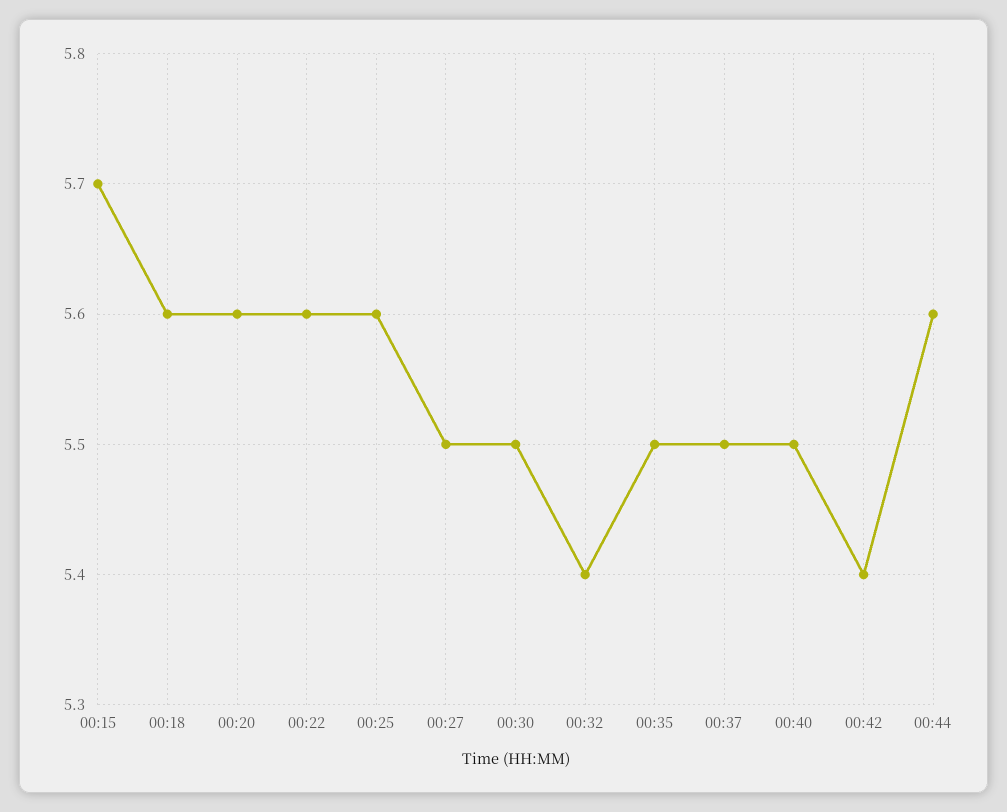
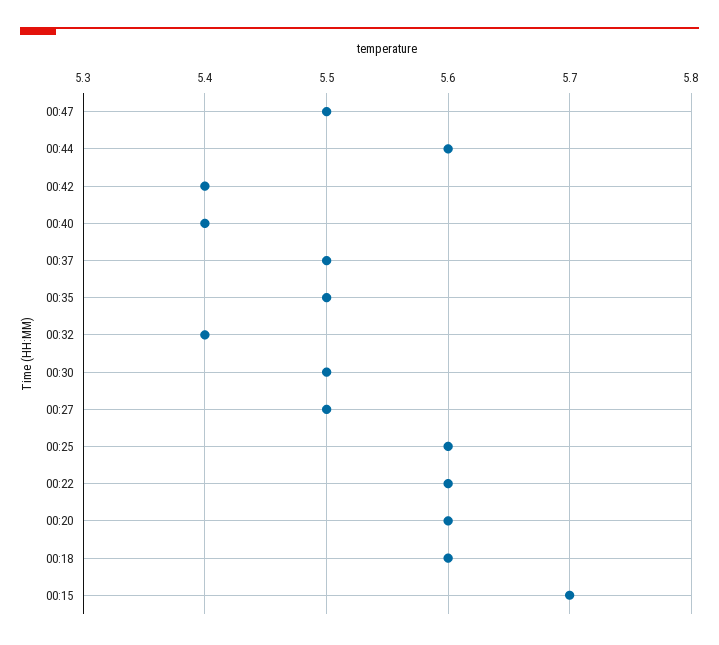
00:40: 5.5 -> 5.4
00:47: none -> 5.5

